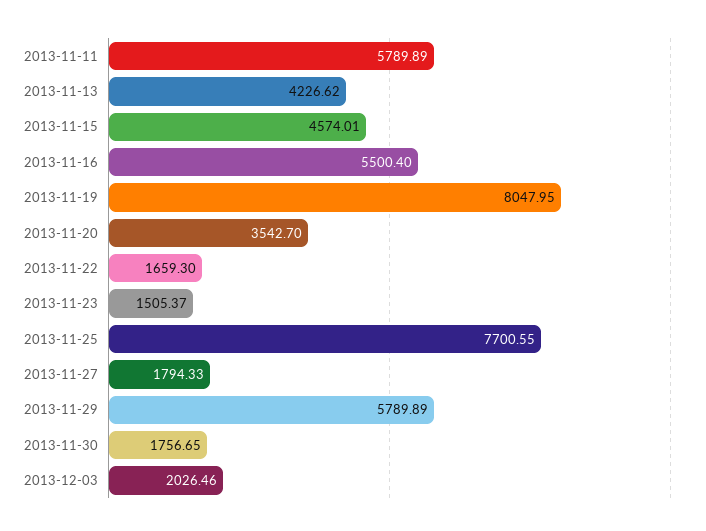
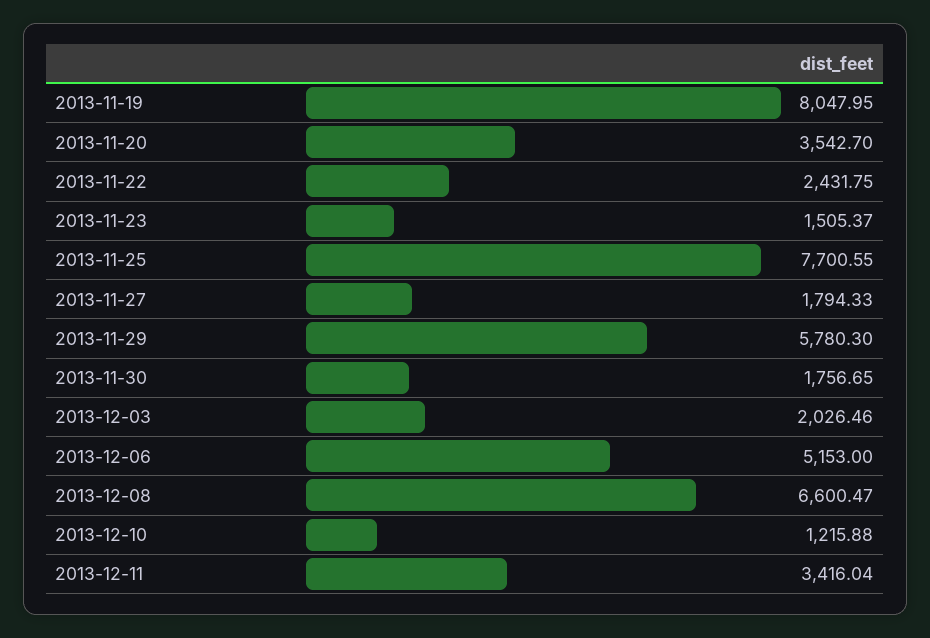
2013-11-11: 5789.89 -> none
2013-11-13: 4226.62 -> none
2013-11-15: 4574.01 -> none
2013-11-16: 5500.4 -> none
2013-11-22: 1659.3 -> 2431.75
2013-11-29: 5789.89 -> 5780.3
2013-12-06: none -> 5153
2013-12-08: none -> 6600.47
2013-12-10: none -> 1215.88
2013-12-11: none -> 3416.04

